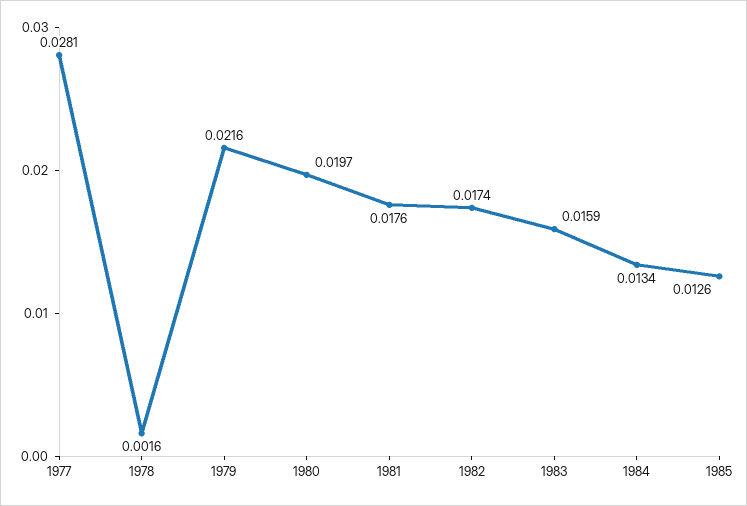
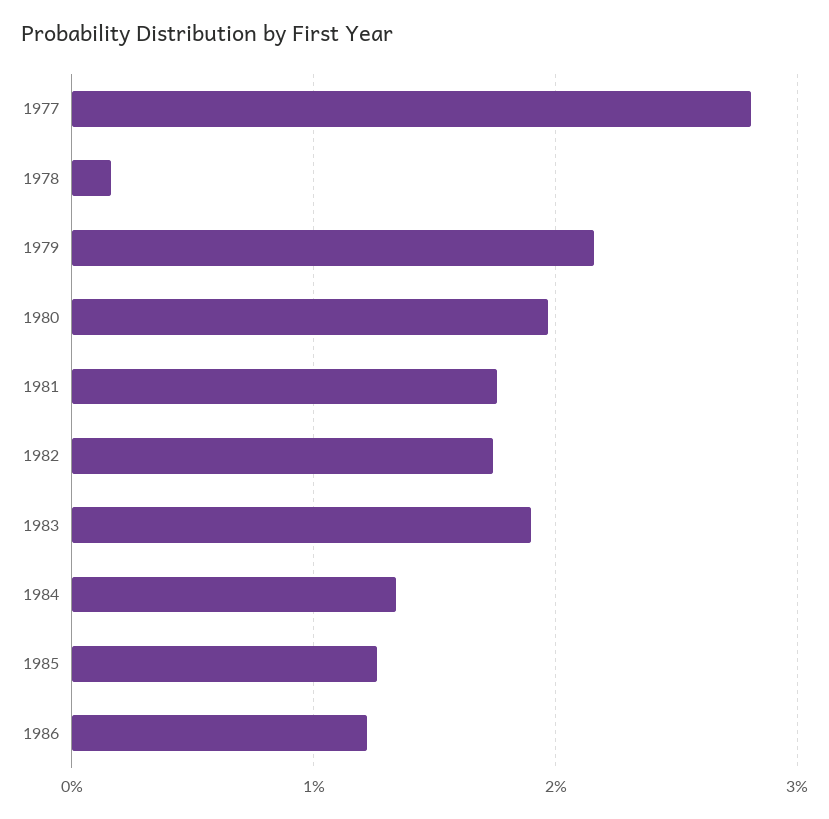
1983: 0.0159 -> 0.019
1986: none -> 0.012

